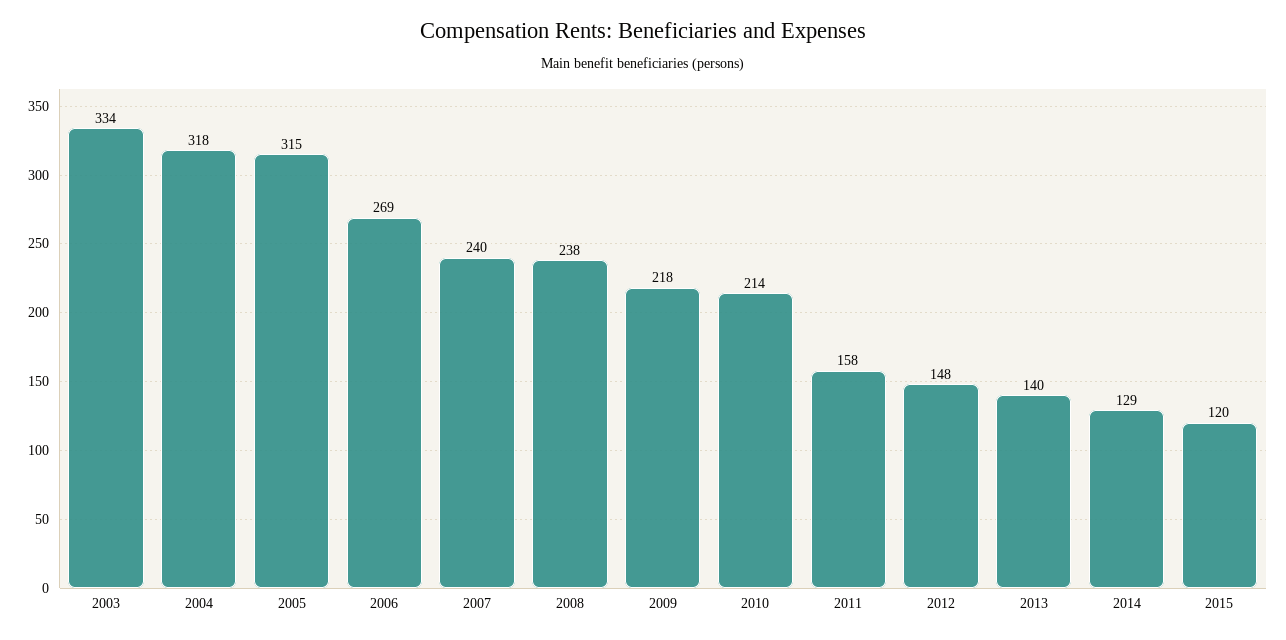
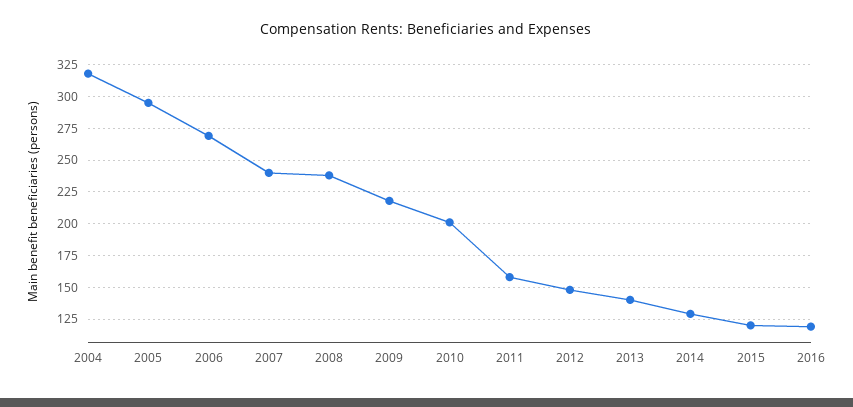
2003: 334 -> none
2005: 315 -> 295
2010: 214 -> 200
2016: none -> 120

